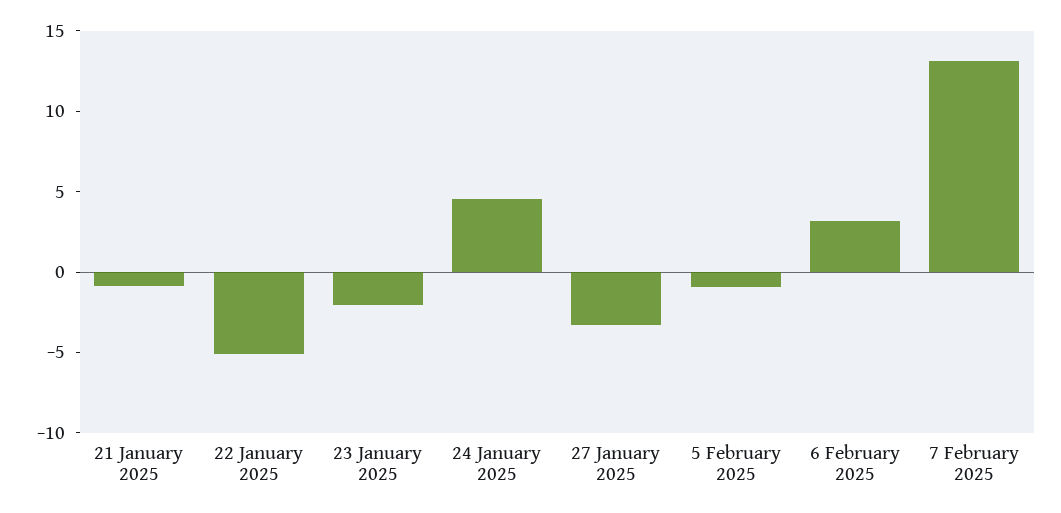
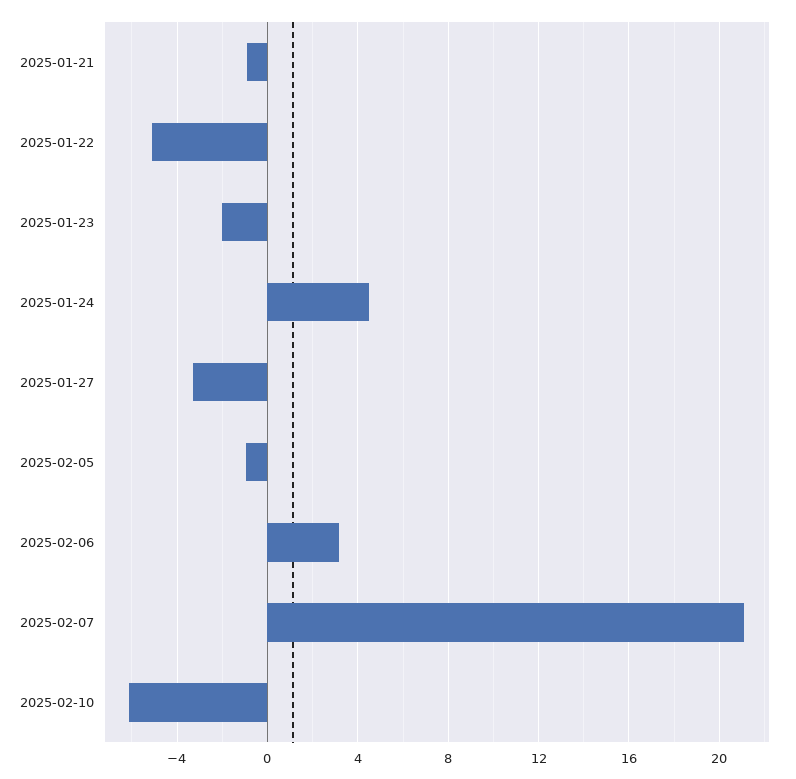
7 February 2025: 13 -> 21
2025-02-10: none -> -6

